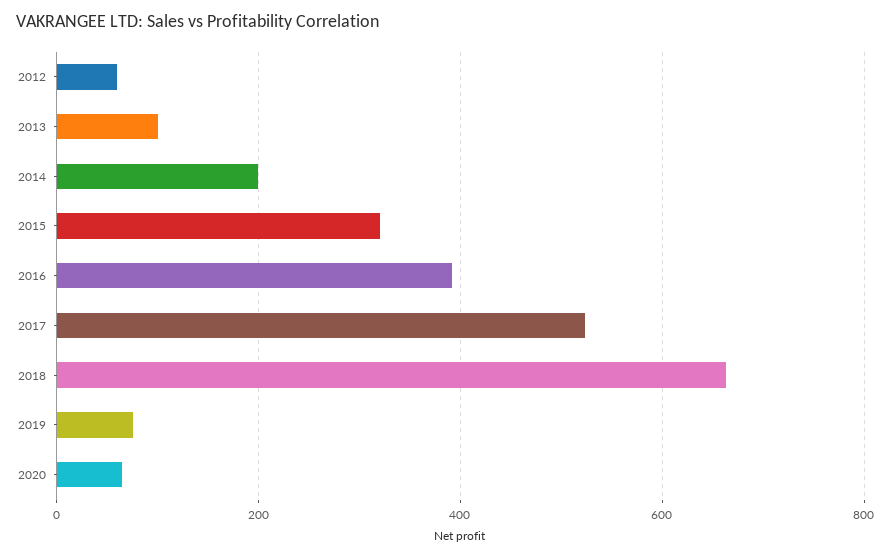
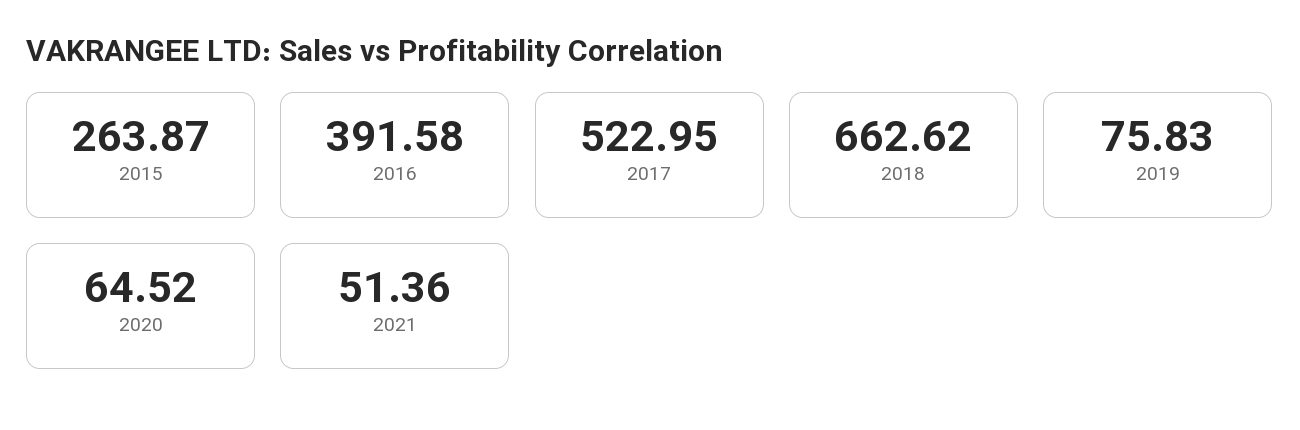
2012: 60 -> none
2013: 100 -> none
2014: 200 -> none
2015: 320 -> 263.87
2021: none -> 51.36

